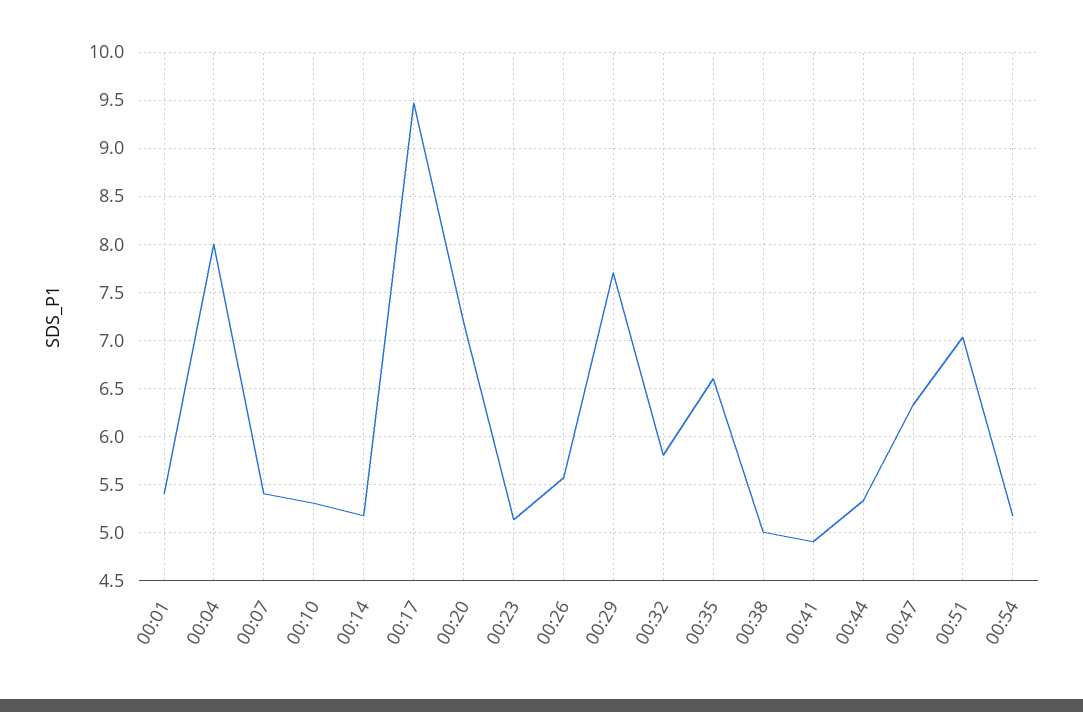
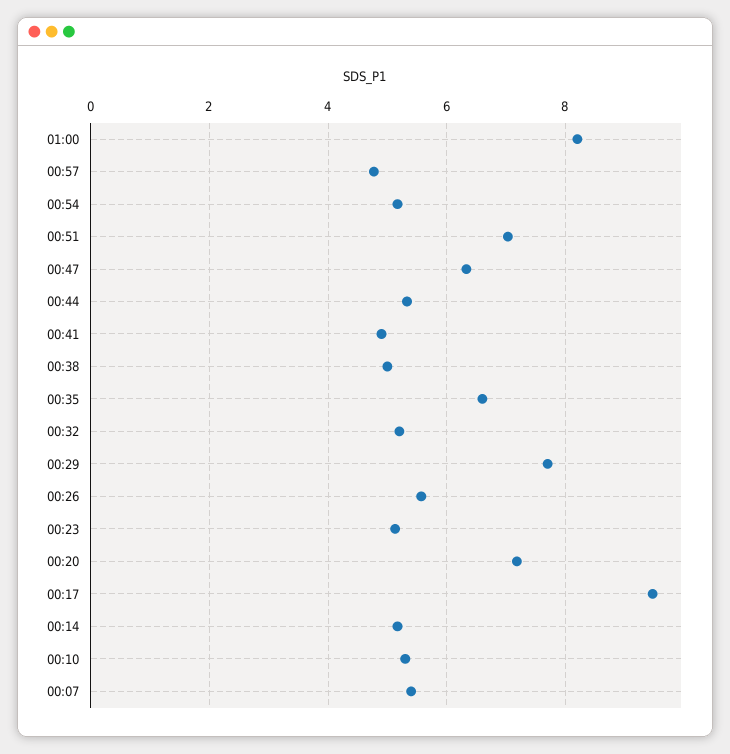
00:01: 5.4 -> none
00:04: 8 -> none
00:32: 5.8 -> 5.2
01:00: none -> 8.2
00:57: none -> 4.8

